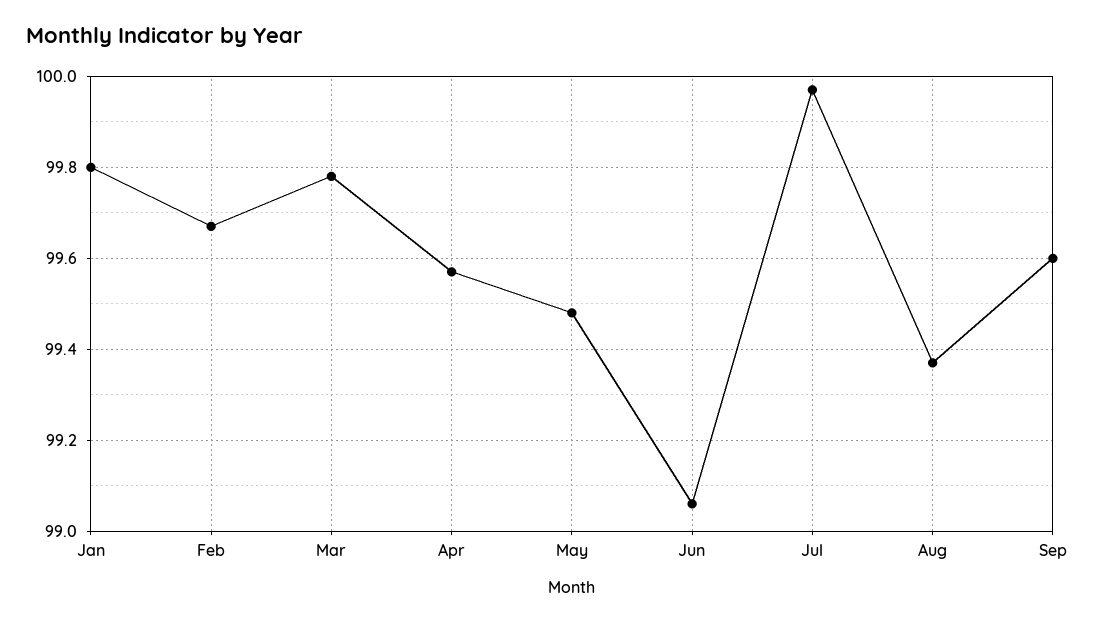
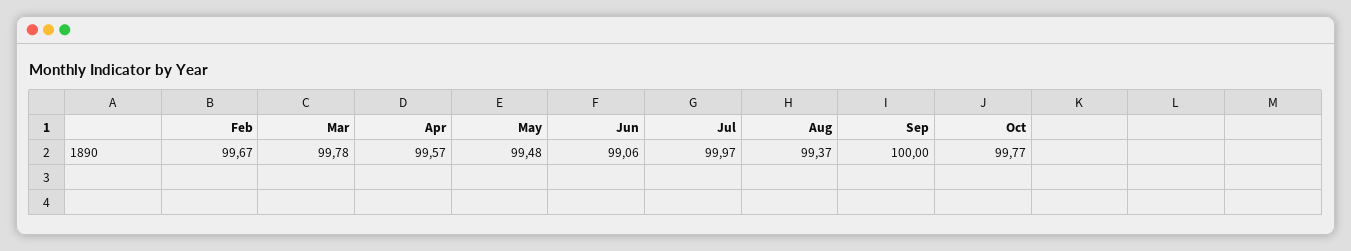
Jan: 99.8 -> none
Sep: 99.6 -> 100
Oct: none -> 99.77

